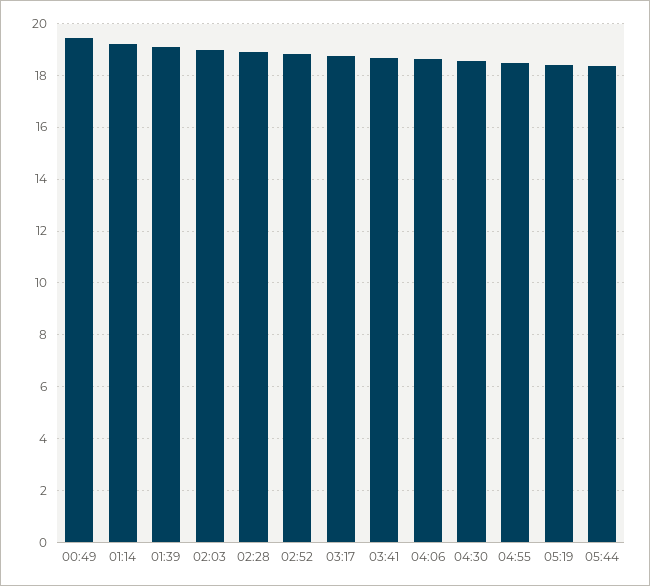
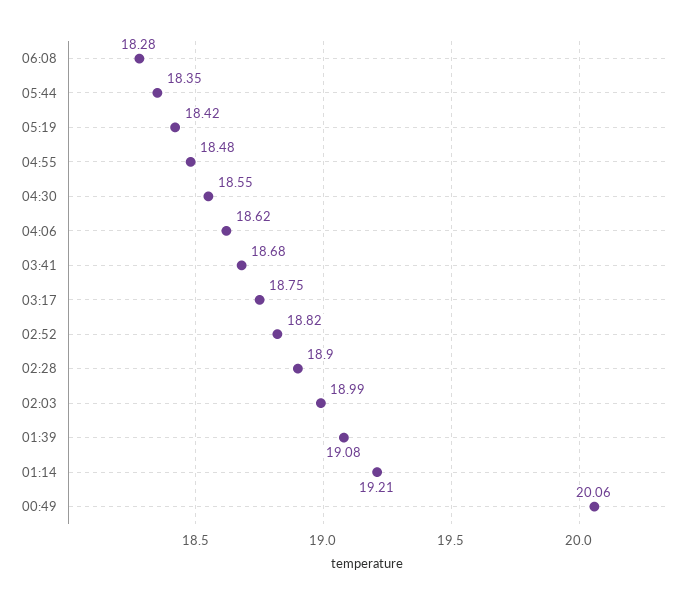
00:49: 19.5 -> 20.06
06:08: none -> 18.28

